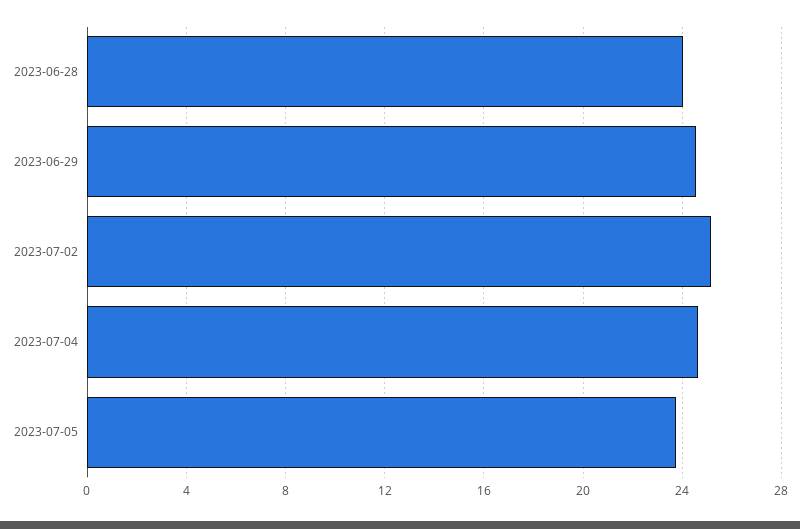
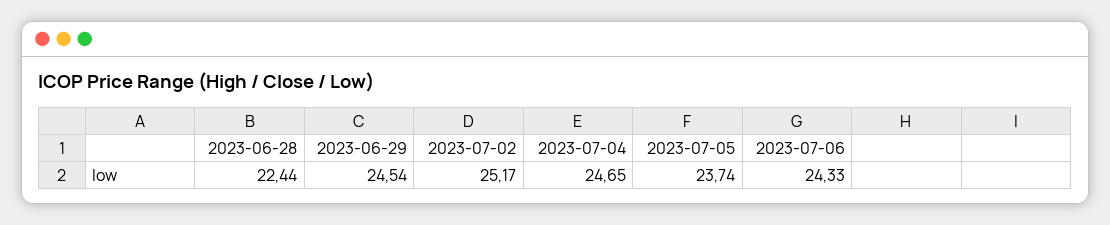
2023-06-28: 24 -> 22.44
2023-07-06: none -> 24.33

